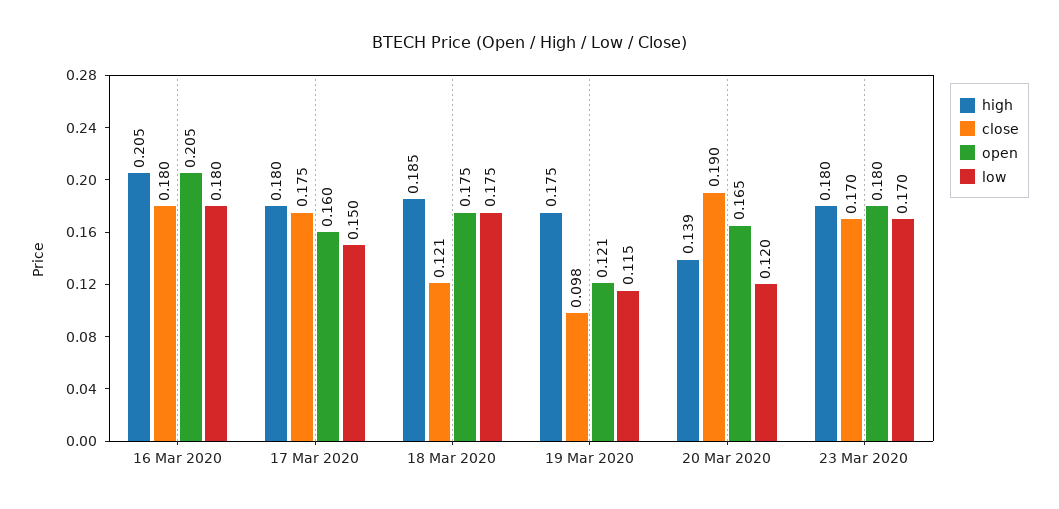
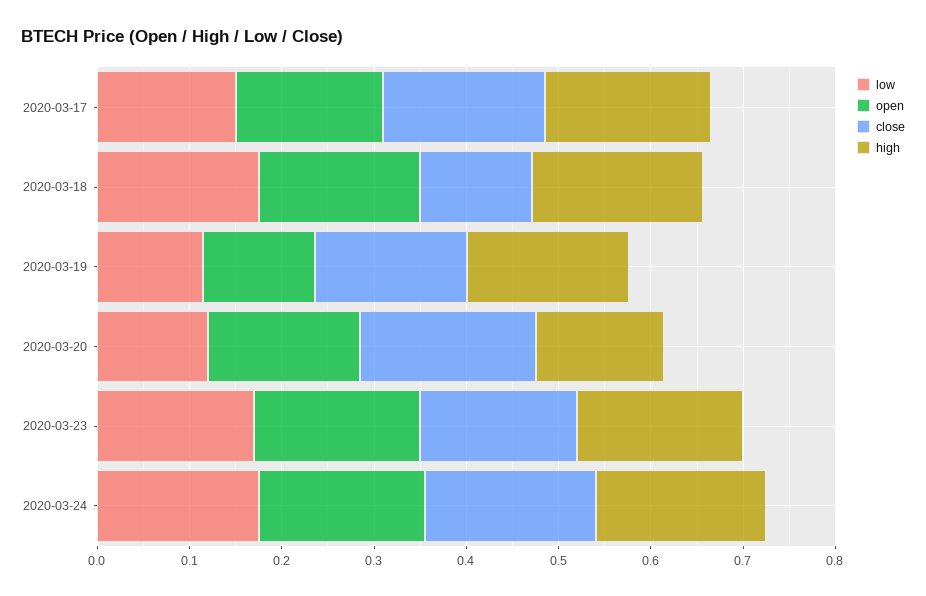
high, 16 Mar 2020: 0.205 -> none
close, 16 Mar 2020: 0.18 -> none
open, 16 Mar 2020: 0.205 -> none
low, 16 Mar 2020: 0.18 -> none
close, 19 Mar 2020: 0.098 -> 0.16
low, 2020-03-24: none -> 0.18
open, 2020-03-24: none -> 0.18
close, 2020-03-24: none -> 0.18
high, 2020-03-24: none -> 0.18

